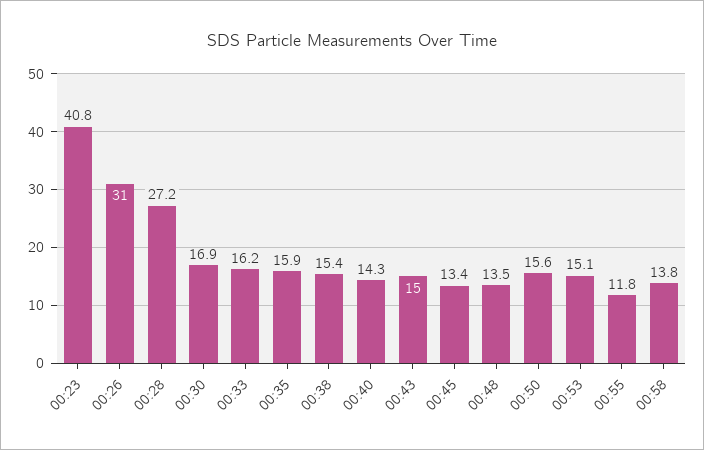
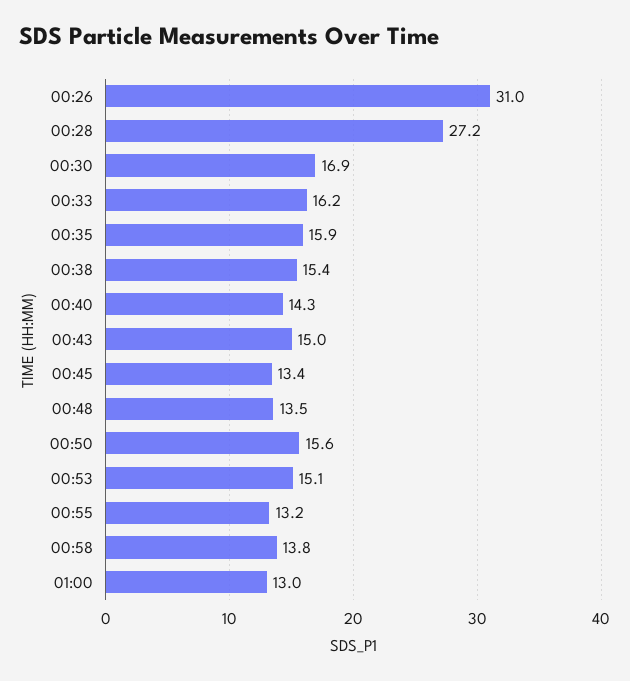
00:23: 40.8 -> none
00:55: 11.8 -> 13.2
01:00: none -> 13

